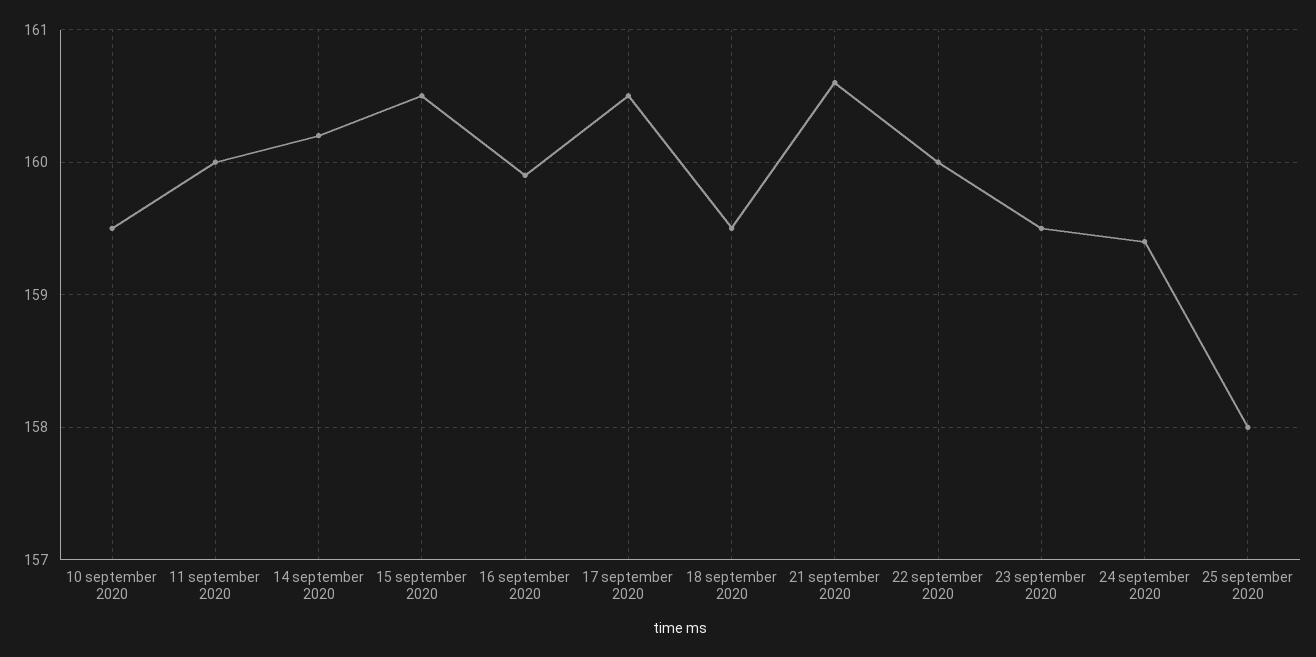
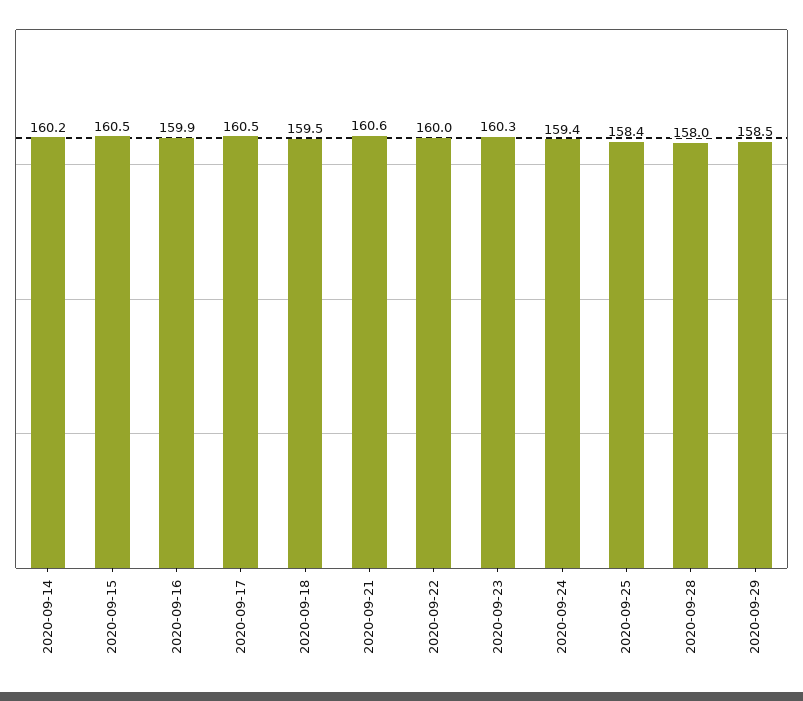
10 september 2020: 159.5 -> none
11 september 2020: 160 -> none
23 september 2020: 159.5 -> 160.3
25 september 2020: 158 -> 158.4
2020-09-28: none -> 158
2020-09-29: none -> 158.5

